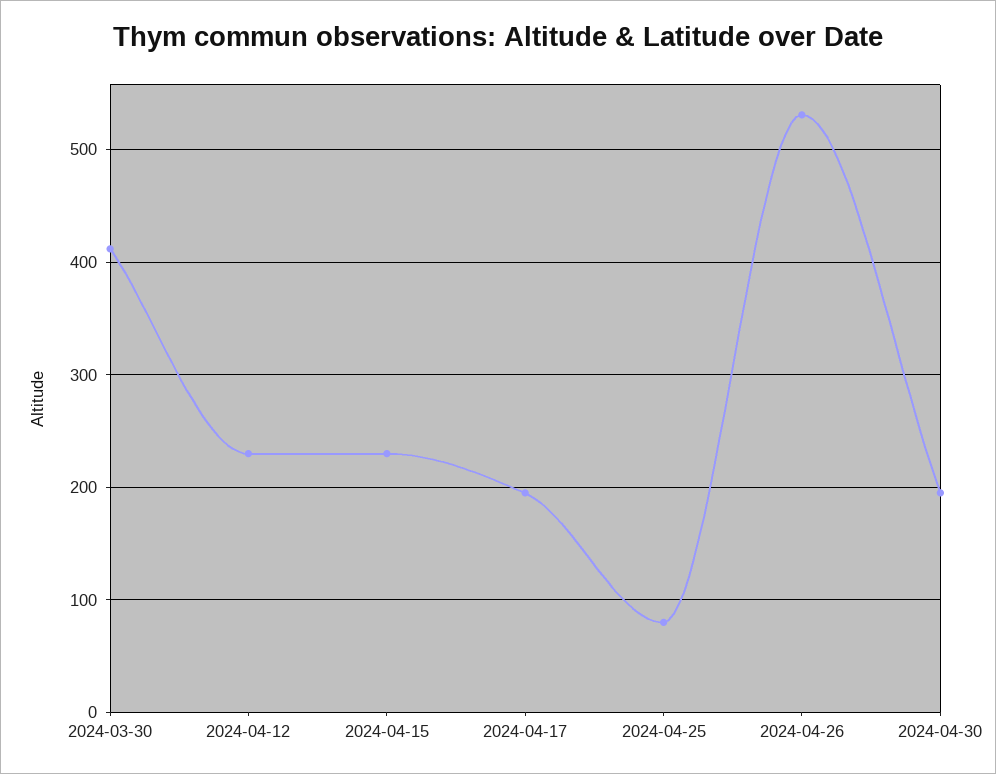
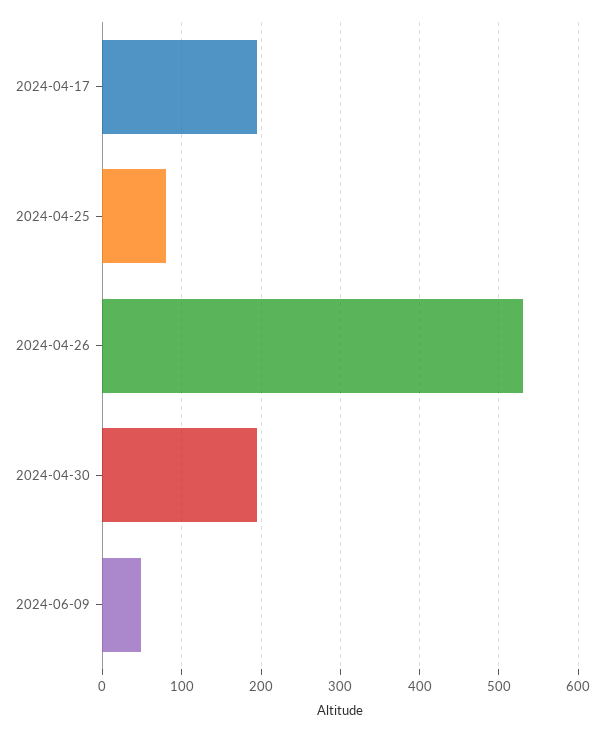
2024-03-30: 410 -> none
2024-04-12: 230 -> none
2024-04-15: 230 -> none
2024-06-09: none -> 50

